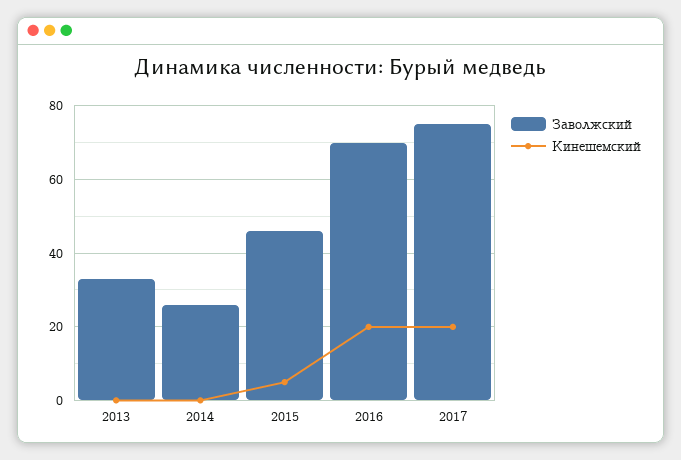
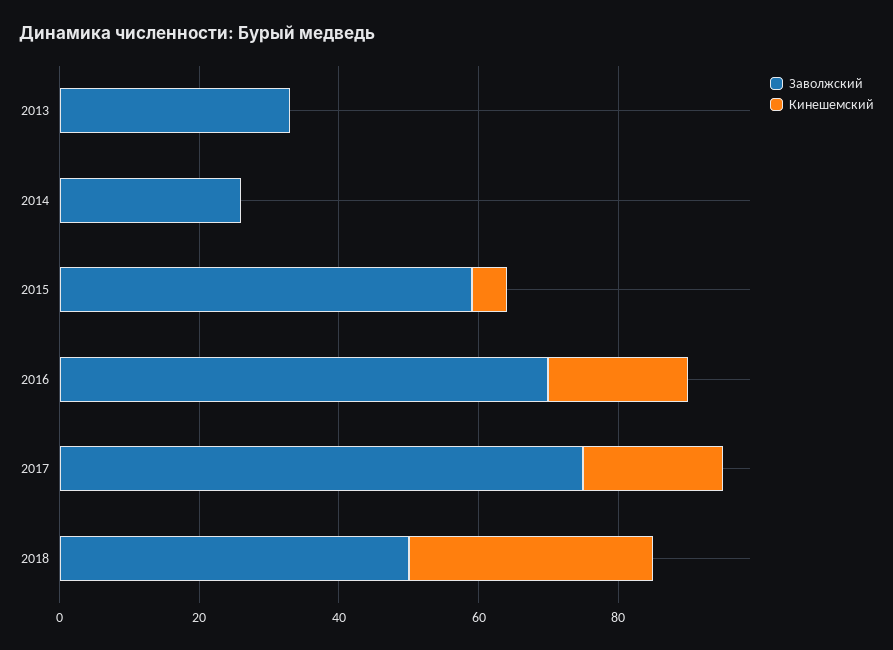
Заволжский, 2015: 45 -> 60
Заволжский, 2018: none -> 50
Кинешемский, 2018: none -> 35

